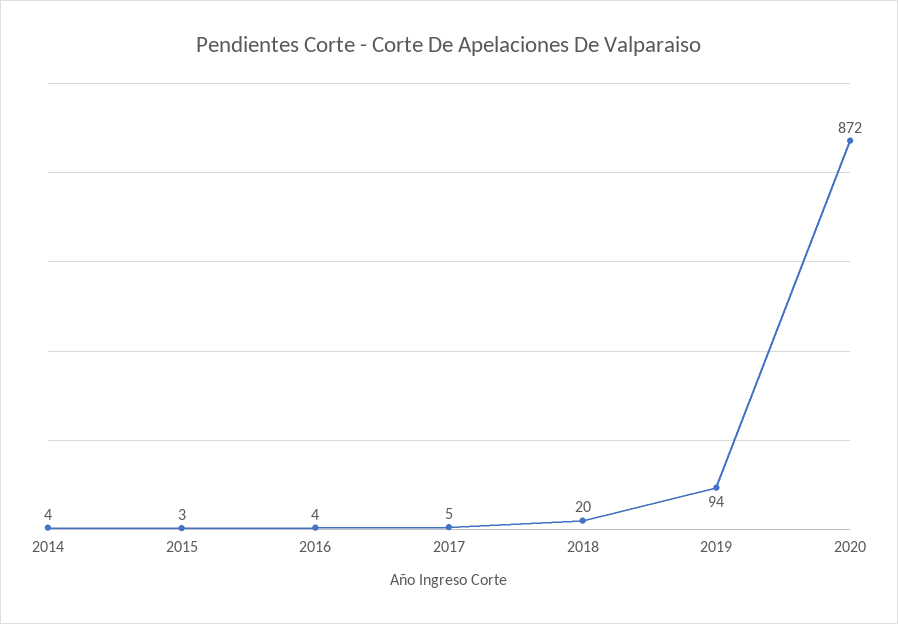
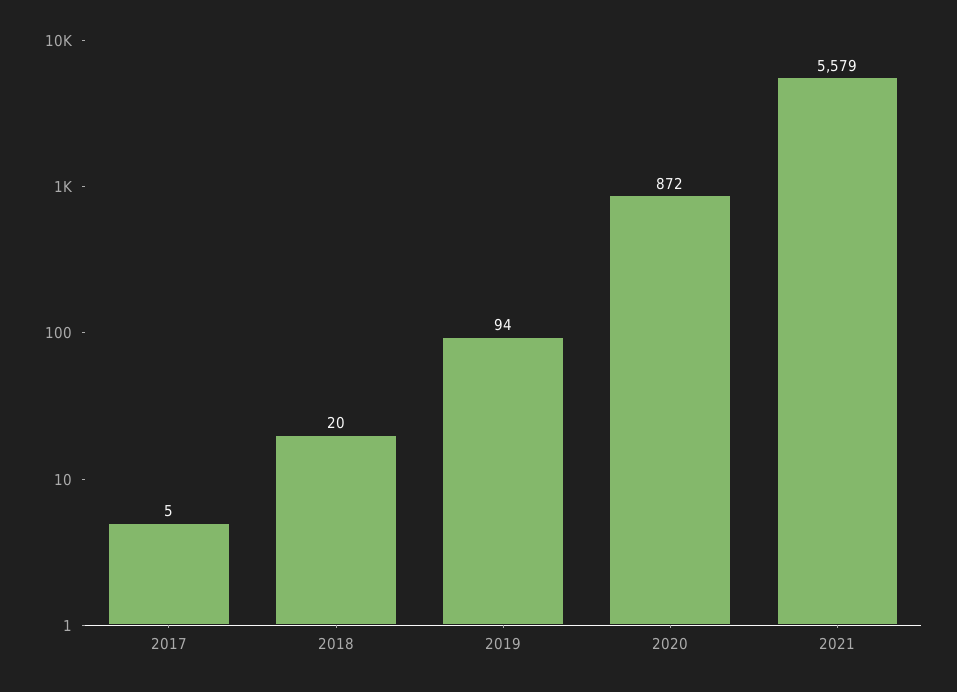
2014: 4 -> none
2015: 3 -> none
2016: 4 -> none
2021: none -> 5579

